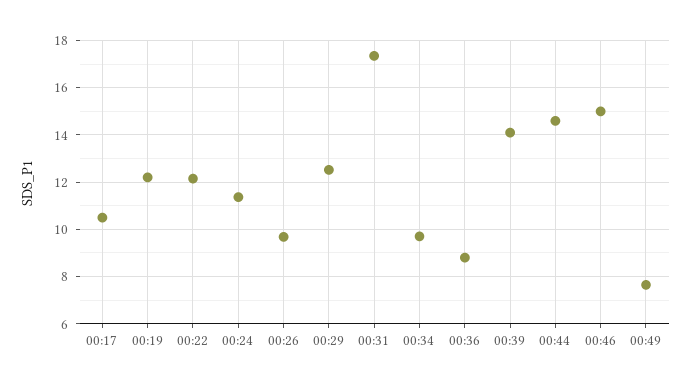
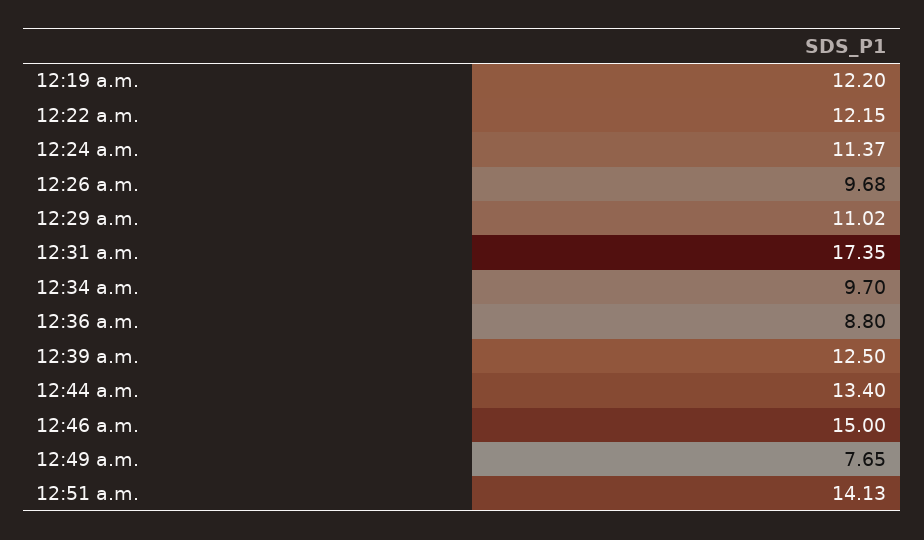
00:17: 10.5 -> none
00:29: 12.5 -> 11.02
00:39: 14 -> 12.5
00:44: 14.5 -> 13.4
12:51 a.m.: none -> 14.13

